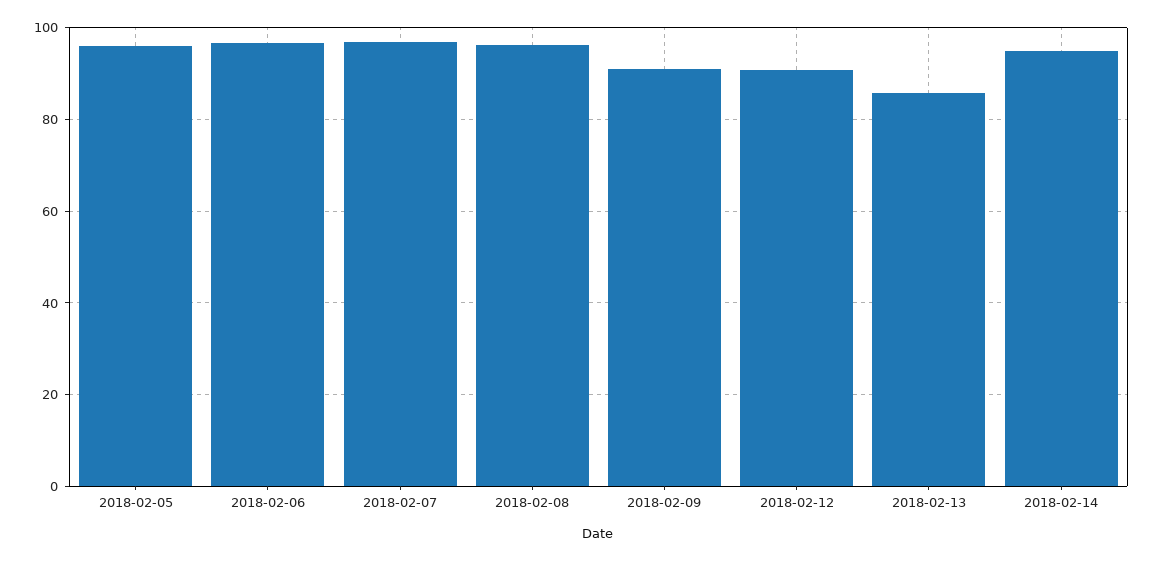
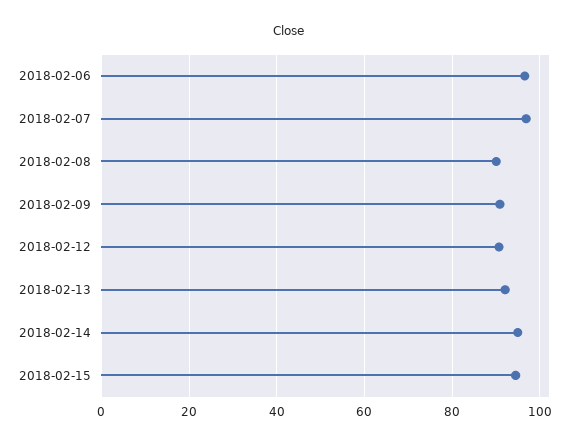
2018-02-05: 96 -> none
2018-02-08: 96 -> 90
2018-02-13: 86 -> 92
2018-02-15: none -> 94

